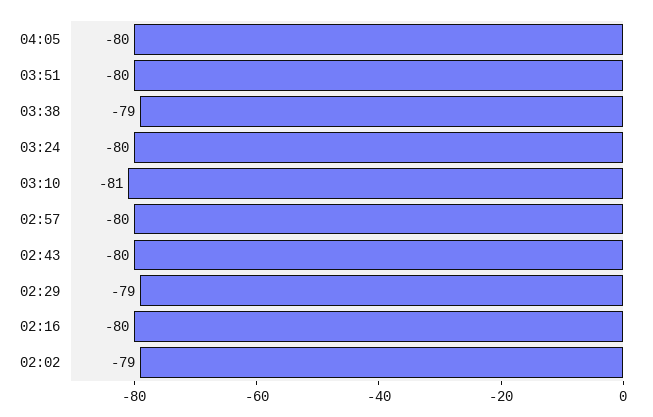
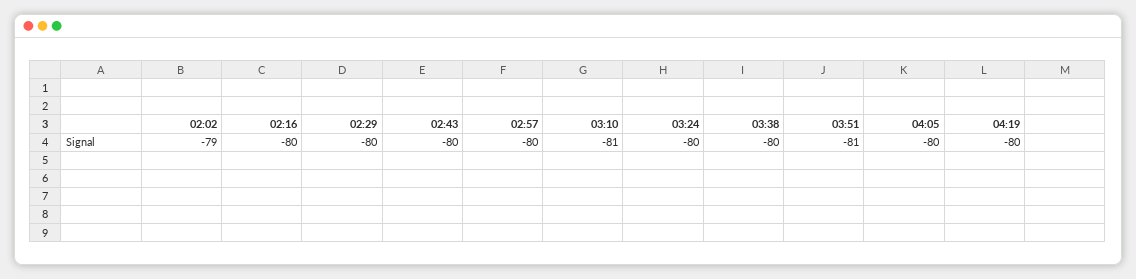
03:51: -80 -> -81
03:38: -79 -> -80
02:29: -79 -> -80
04:19: none -> -80

